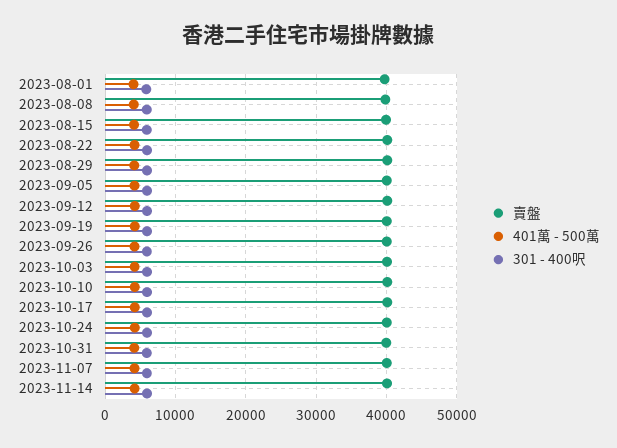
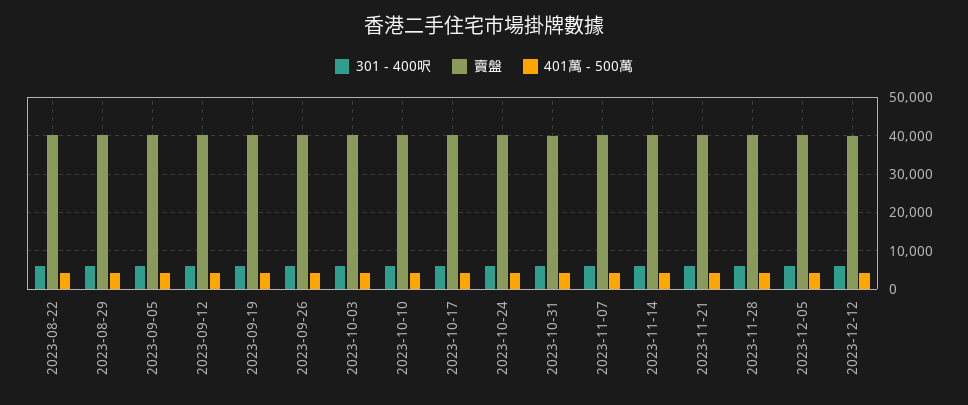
賣盤, 2023-08-01: 40000 -> none
401萬 - 500萬, 2023-08-01: 4000 -> none
301 - 400呎, 2023-08-01: 6000 -> none
賣盤, 2023-08-08: 40000 -> none
401萬 - 500萬, 2023-08-08: 4000 -> none
301 - 400呎, 2023-08-08: 6000 -> none
賣盤, 2023-08-15: 40000 -> none
401萬 - 500萬, 2023-08-15: 4000 -> none
301 - 400呎, 2023-08-15: 6000 -> none
301 - 400呎, 2023-11-21: none -> 6000
賣盤, 2023-11-21: none -> 40000
401萬 - 500萬, 2023-11-21: none -> 4000
301 - 400呎, 2023-11-28: none -> 6000
賣盤, 2023-11-28: none -> 40000
401萬 - 500萬, 2023-11-28: none -> 4000
301 - 400呎, 2023-12-05: none -> 6000
賣盤, 2023-12-05: none -> 40000
401萬 - 500萬, 2023-12-05: none -> 4000
301 - 400呎, 2023-12-12: none -> 6000
賣盤, 2023-12-12: none -> 40000
401萬 - 500萬, 2023-12-12: none -> 4000

